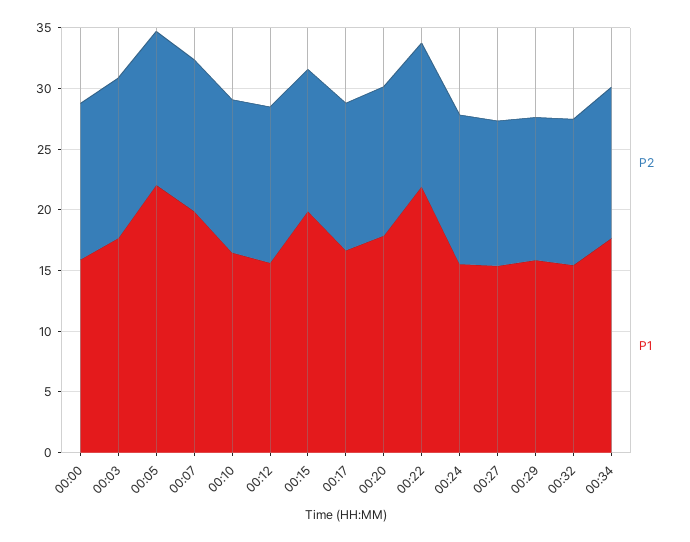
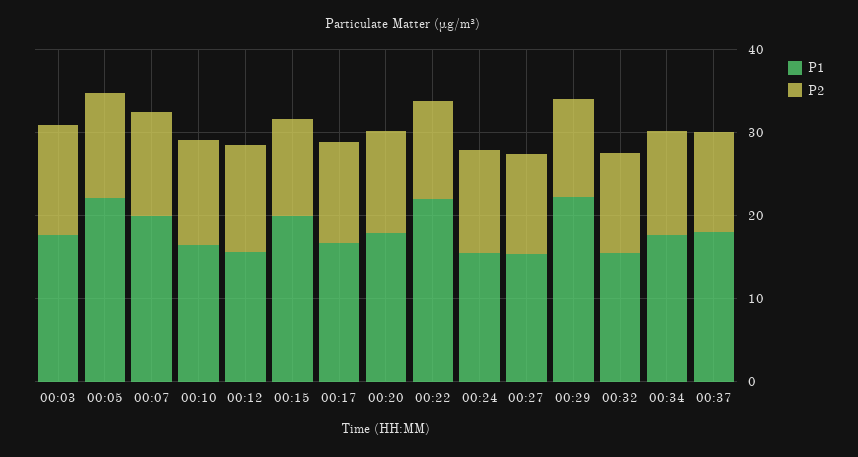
P2, 00:00: 13 -> none
P1, 00:00: 16 -> none
P1, 00:29: 16 -> 22
P1, 00:37: none -> 18
P2, 00:37: none -> 12

